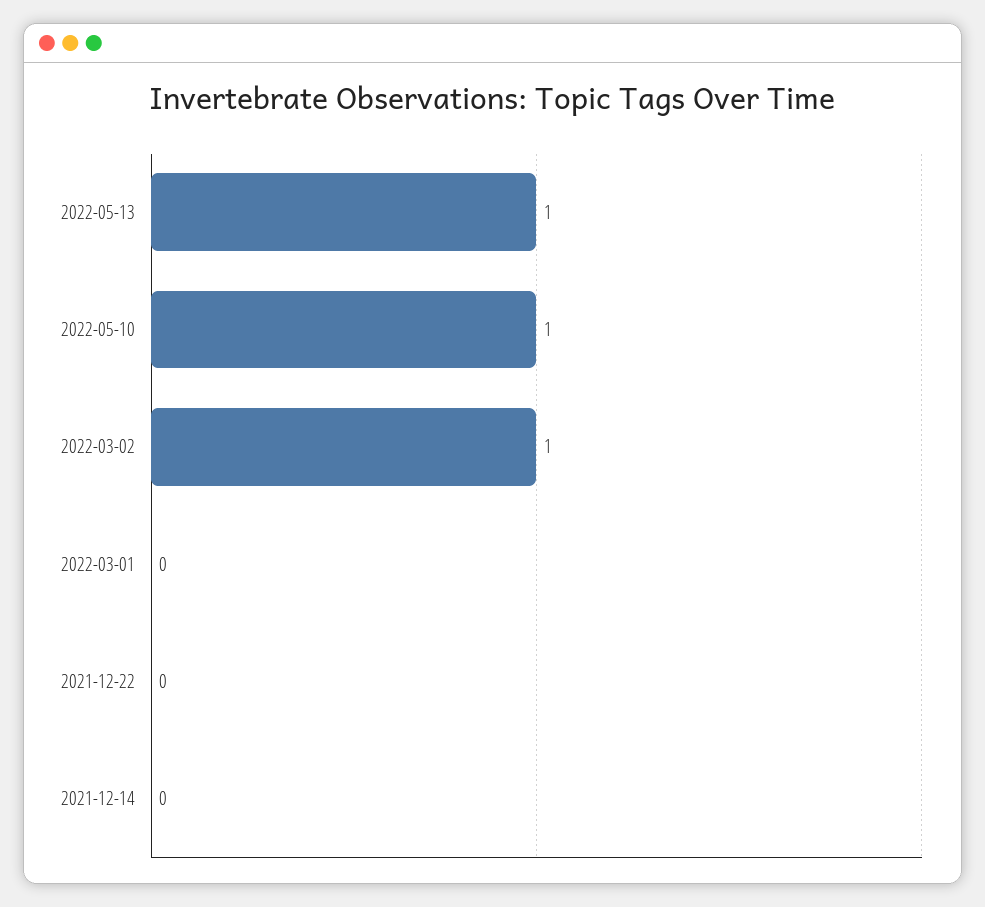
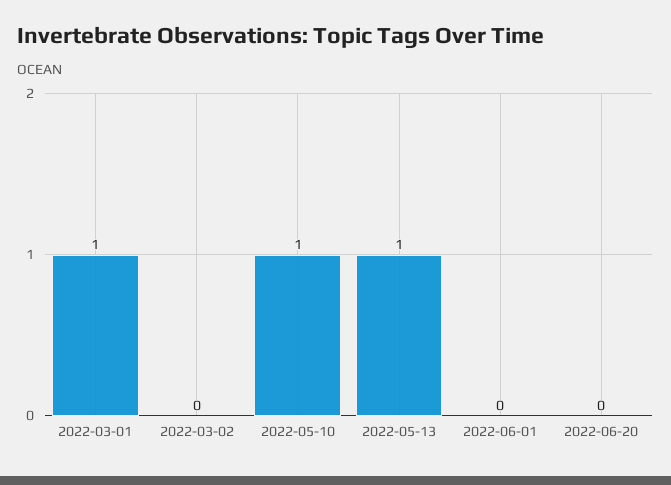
2022-03-02: 1 -> 0
2022-03-01: 0 -> 1
2021-12-22: 0 -> none
2021-12-14: 0 -> none
2022-06-01: none -> 0
2022-06-20: none -> 0

